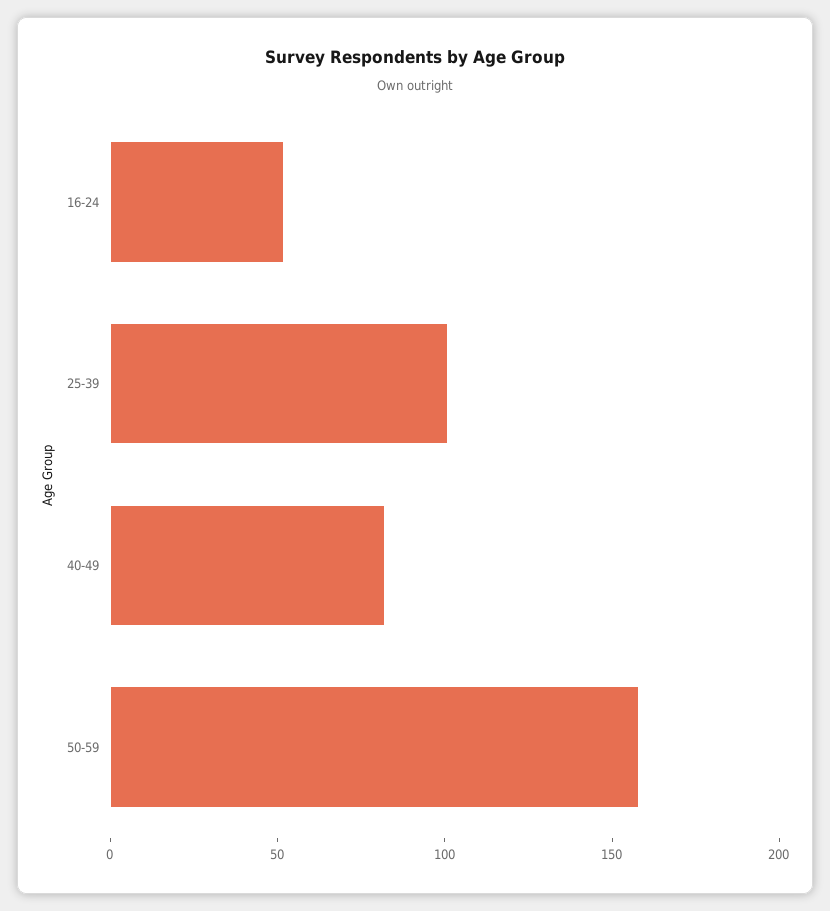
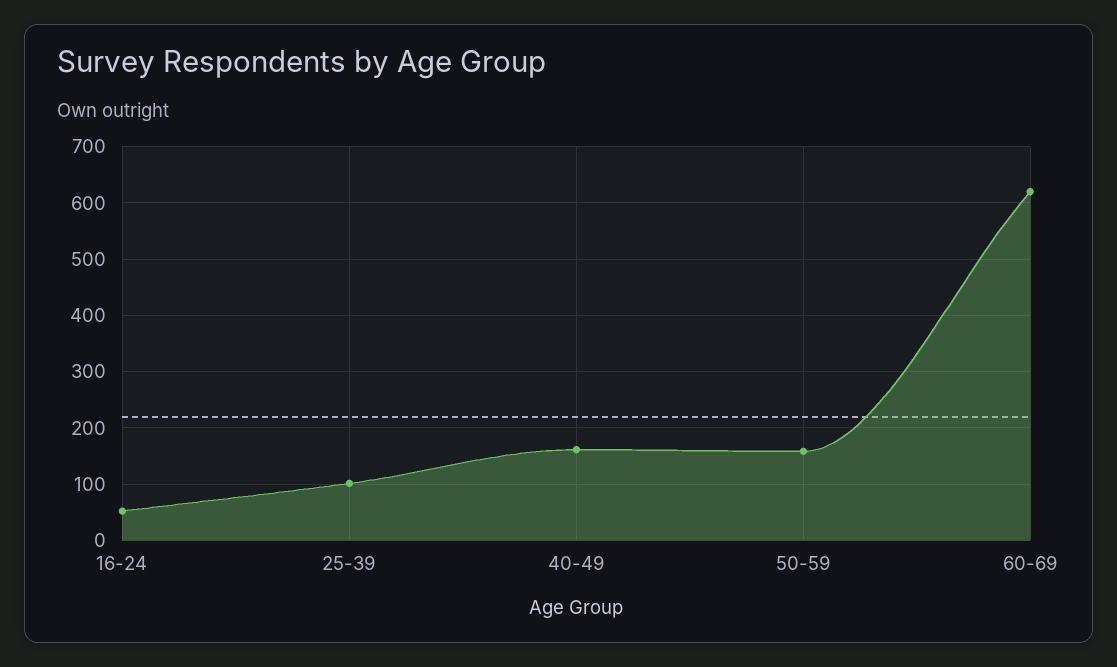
40-49: 80 -> 160
60-69: none -> 620

